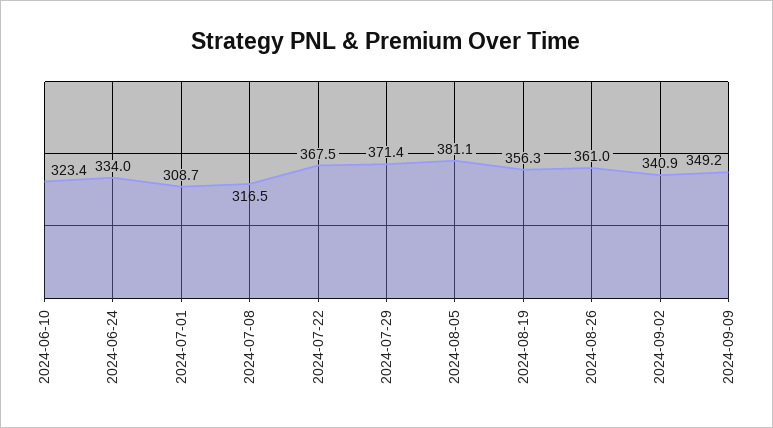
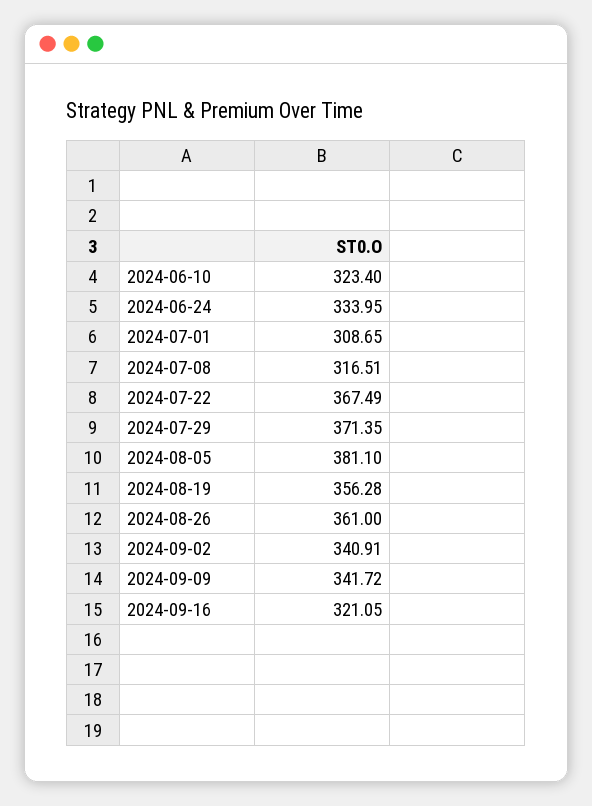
2024-09-09: 349.2 -> 341.72
2024-09-16: none -> 321.05

